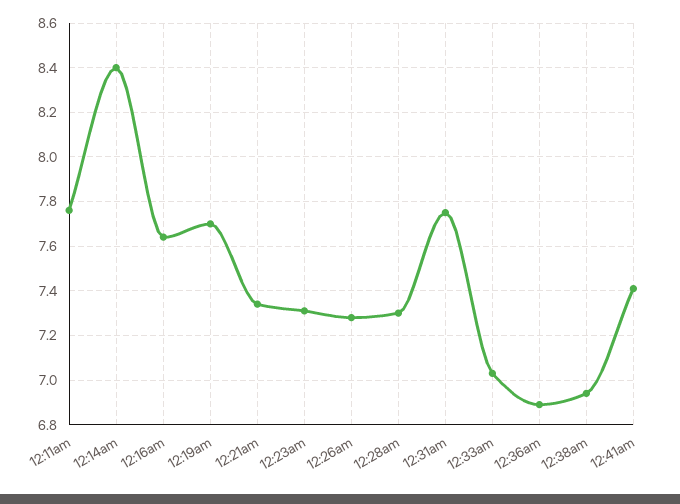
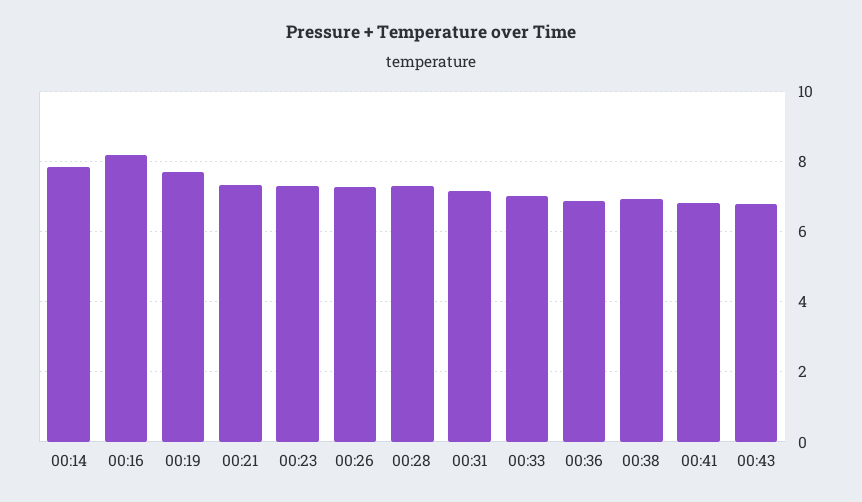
12:11am: 7.75 -> none
12:14am: 8.4 -> 7.8
12:16am: 7.65 -> 8.2
12:31am: 7.75 -> 7.2
12:41am: 7.4 -> 6.8
00:43: none -> 6.8

